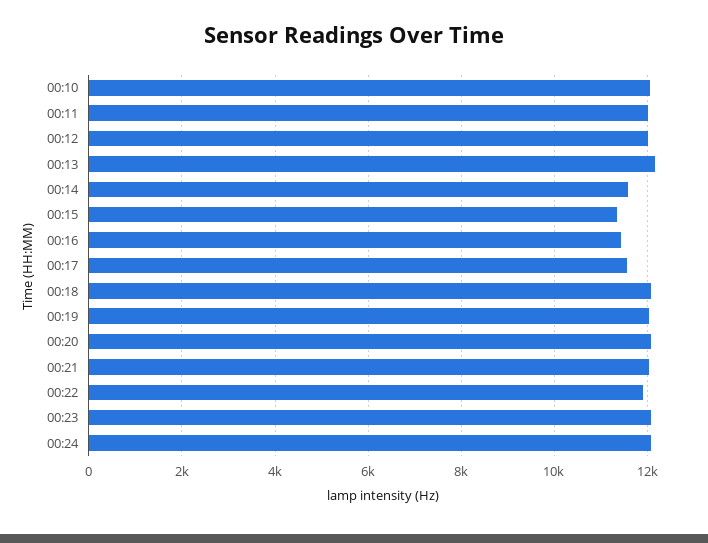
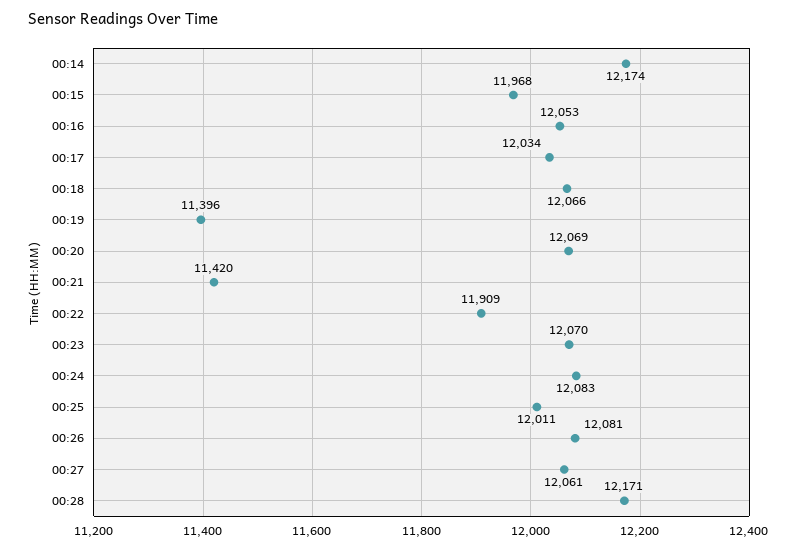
00:10: 12000 -> none
00:11: 12000 -> none
00:12: 12000 -> none
00:13: 12200 -> none
00:14: 11600 -> 12174
00:15: 11400 -> 11968
00:16: 11400 -> 12053
00:17: 11600 -> 12034
00:19: 12000 -> 11396
00:21: 12000 -> 11420
00:25: none -> 12011
00:26: none -> 12081
00:27: none -> 12061
00:28: none -> 12171

